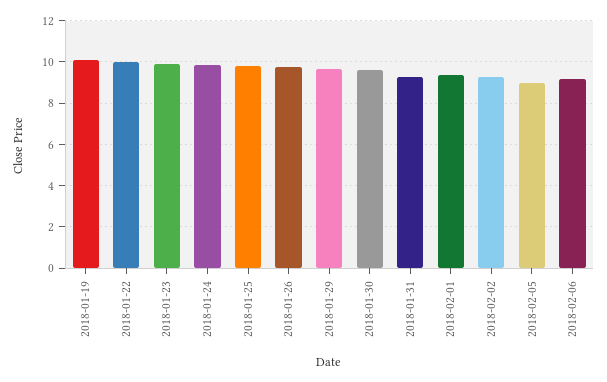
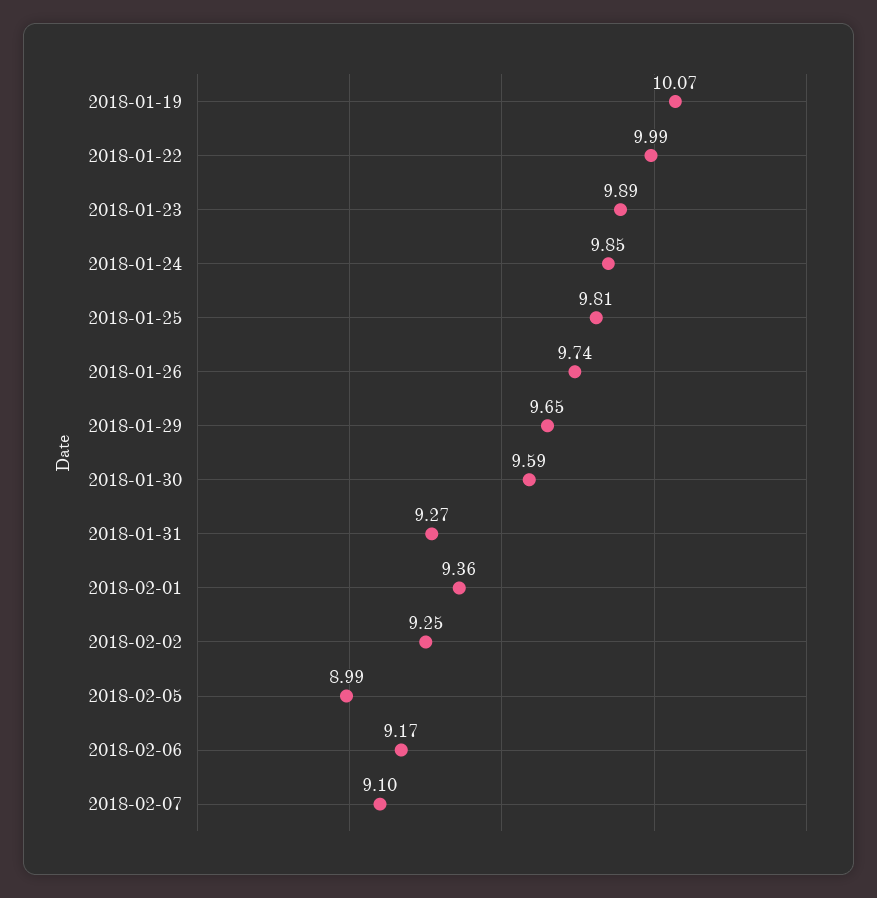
2018-02-07: none -> 9.1

